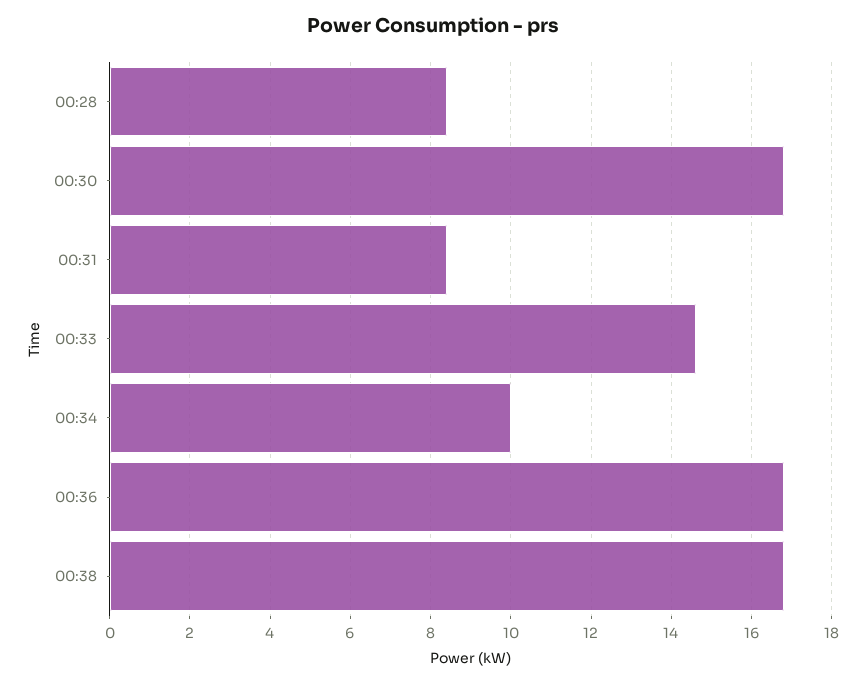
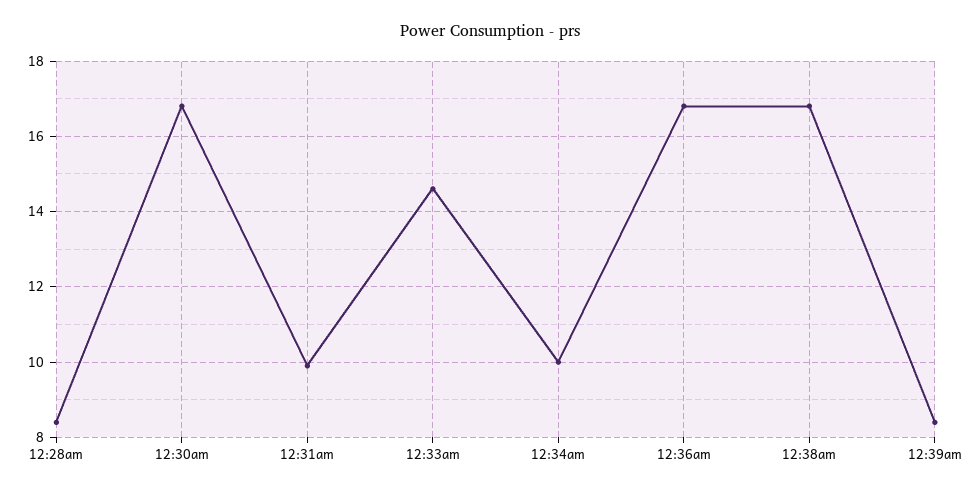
00:31: 8.5 -> 10
12:39am: none -> 8.5

